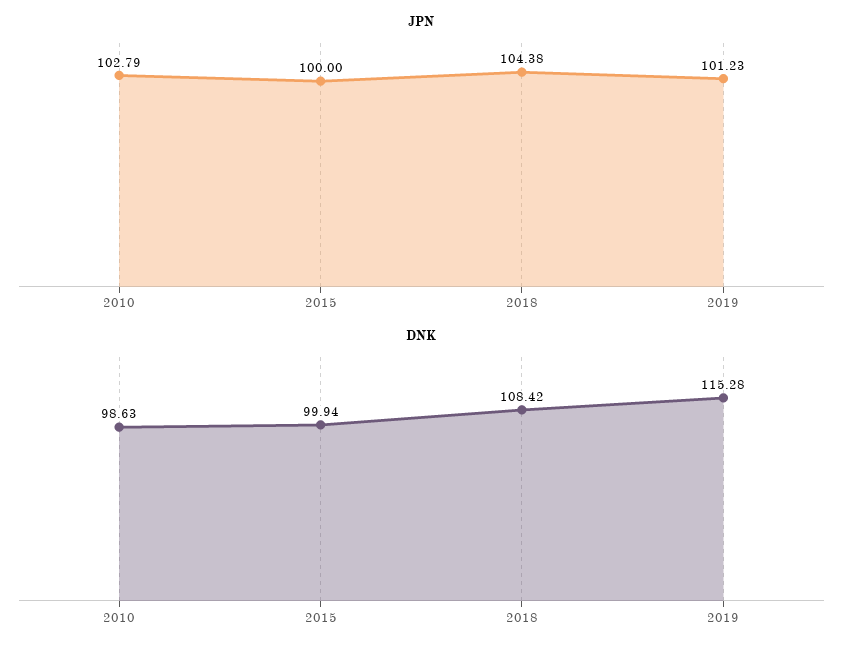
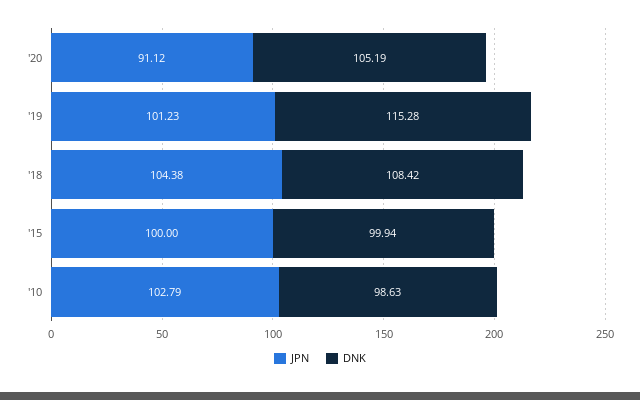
JPN, '20: none -> 91.12
DNK, '20: none -> 105.19

